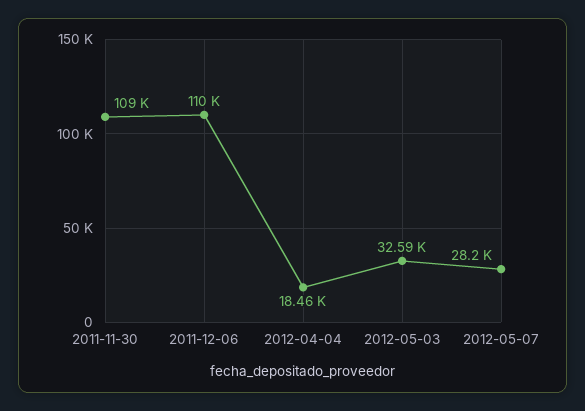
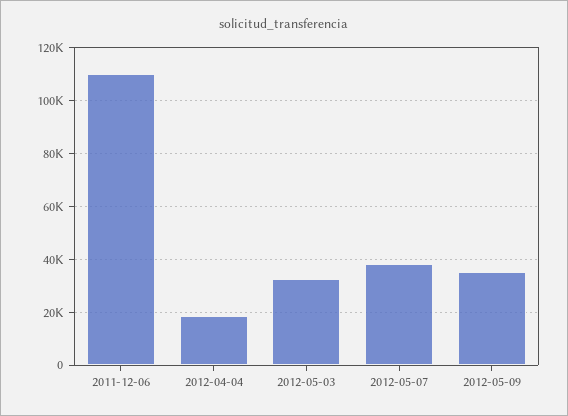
2011-11-30: 109000 -> none
2012-05-07: 28200 -> 37500
2012-05-09: none -> 35000

